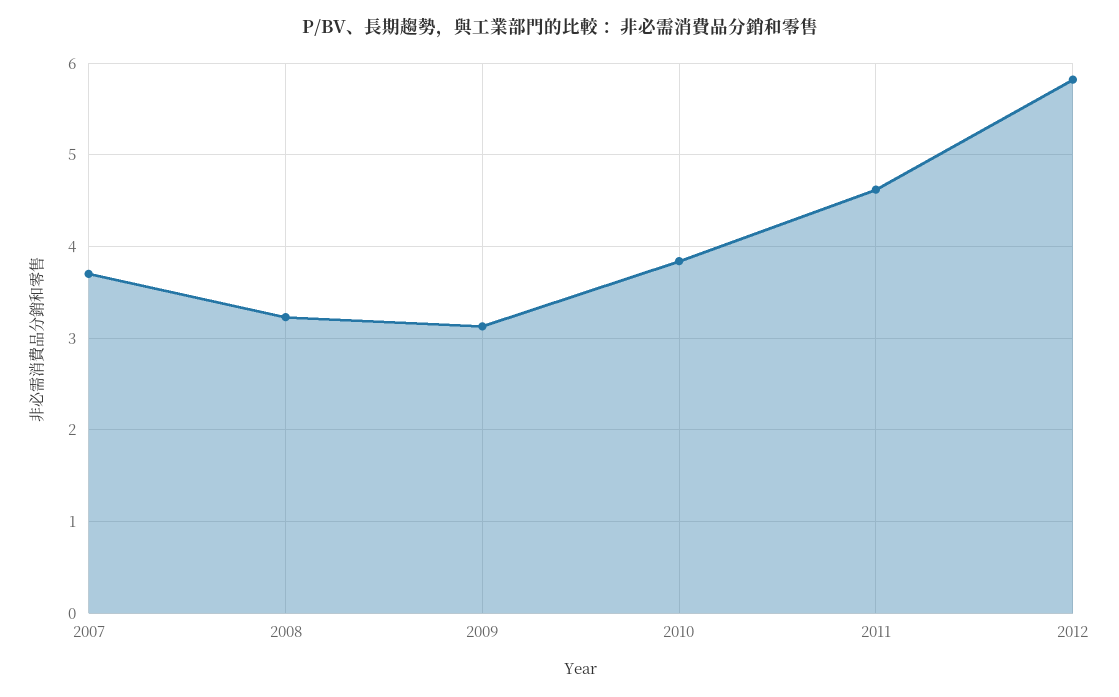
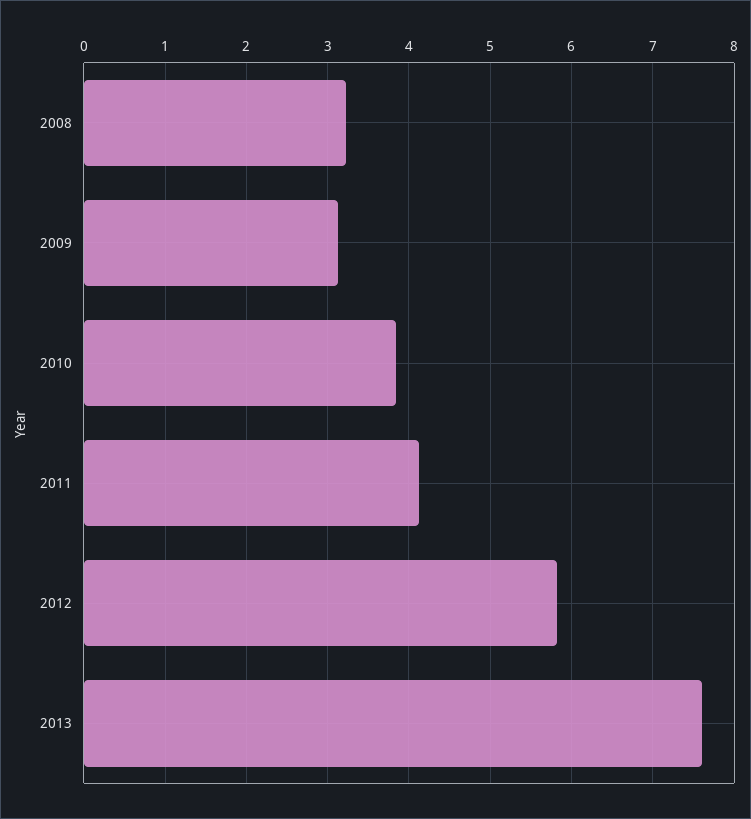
2007: 3.7 -> none
2011: 4.6 -> 4.1
2013: none -> 7.6

